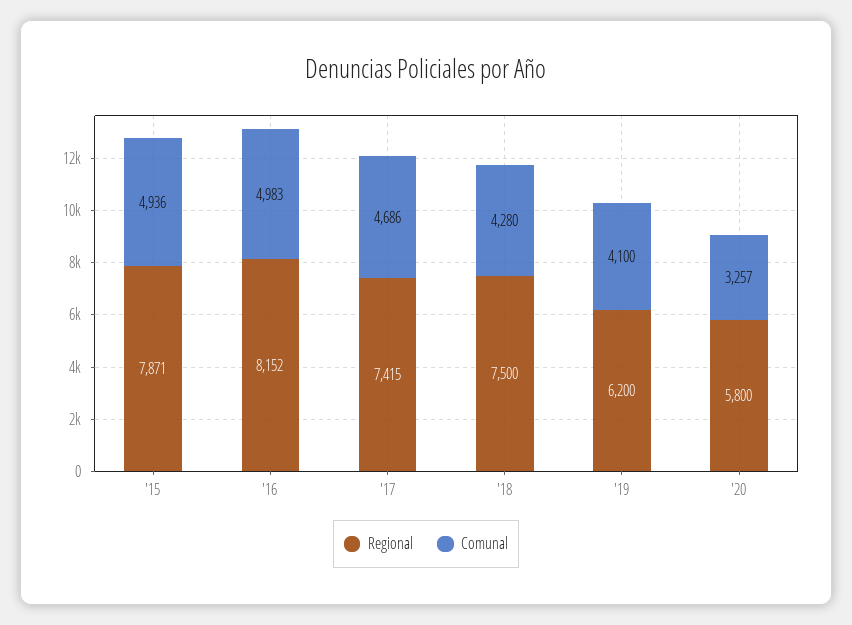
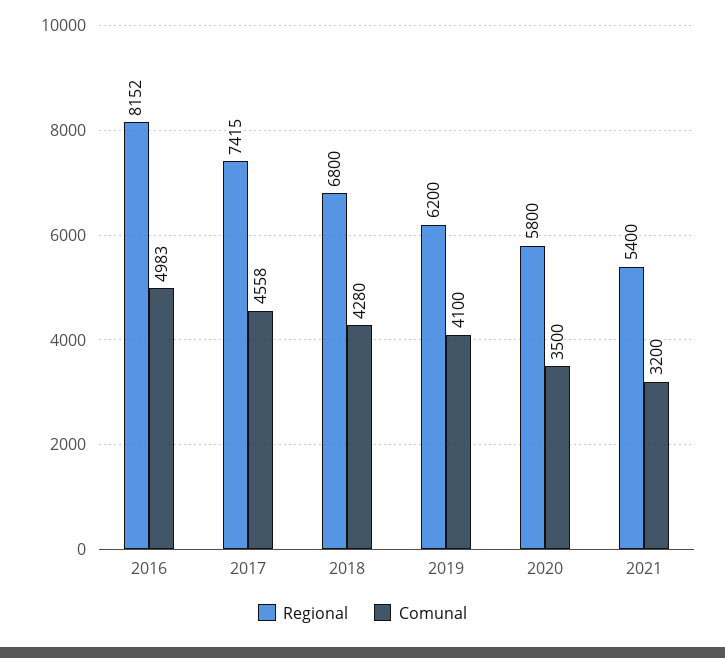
Regional, '15: 7871 -> none
Comunal, '15: 4936 -> none
Comunal, '17: 4686 -> 4558
Regional, '18: 7500 -> 6800
Comunal, '20: 3257 -> 3500
Regional, 2021: none -> 5400
Comunal, 2021: none -> 3200

